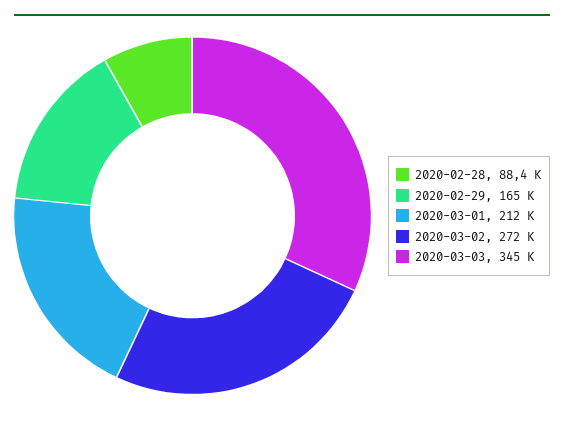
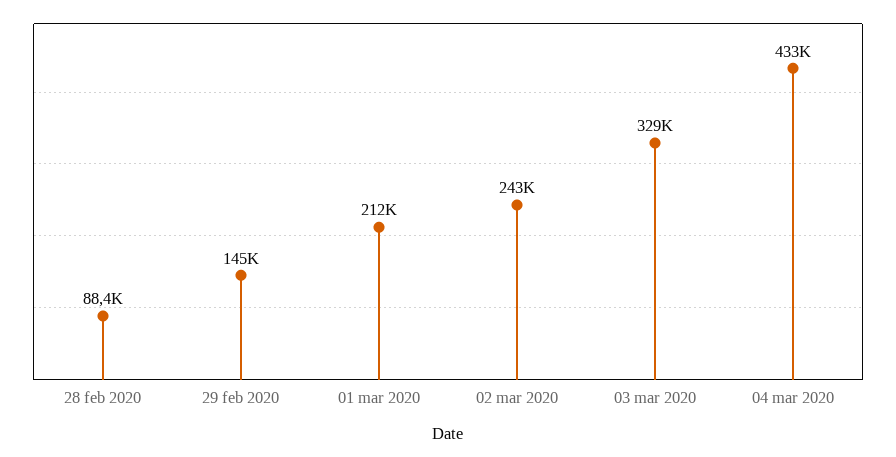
2020-02-29: 165000 -> 145000
2020-03-02: 272000 -> 243000
2020-03-03: 345000 -> 329000
04 mar 2020: none -> 433000

